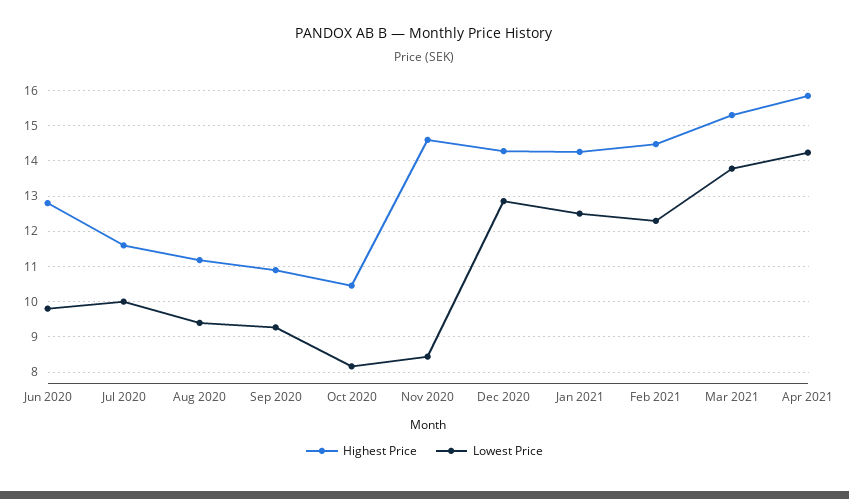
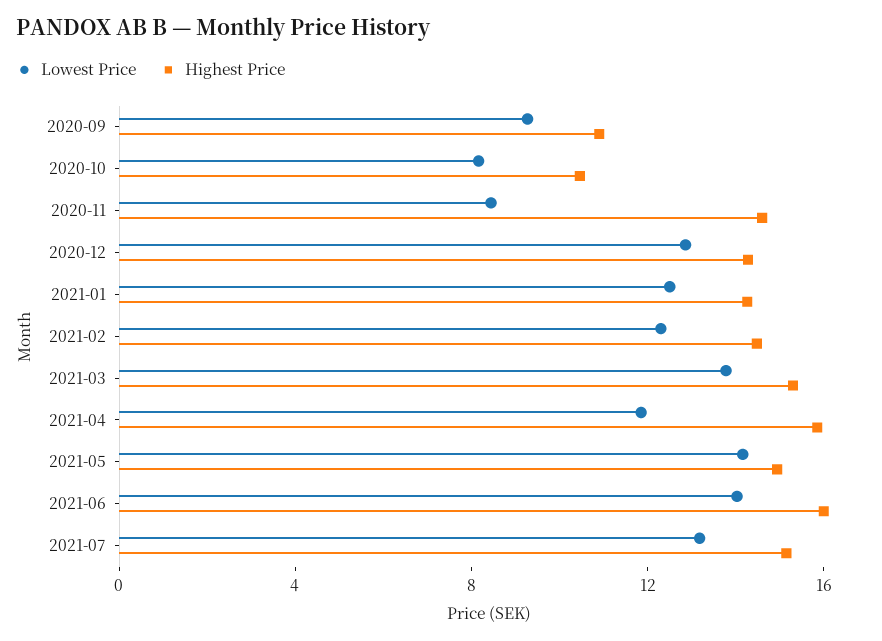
Highest Price, Jun 2020: 12.8 -> none
Lowest Price, Jun 2020: 9.8 -> none
Highest Price, Jul 2020: 11.6 -> none
Lowest Price, Jul 2020: 10 -> none
Highest Price, Aug 2020: 11.2 -> none
Lowest Price, Aug 2020: 9.4 -> none
Lowest Price, Apr 2021: 14.2 -> 12
Lowest Price, 2021-05: none -> 14
Highest Price, 2021-05: none -> 15
Lowest Price, 2021-06: none -> 14
Highest Price, 2021-06: none -> 16
Lowest Price, 2021-07: none -> 13
Highest Price, 2021-07: none -> 15

